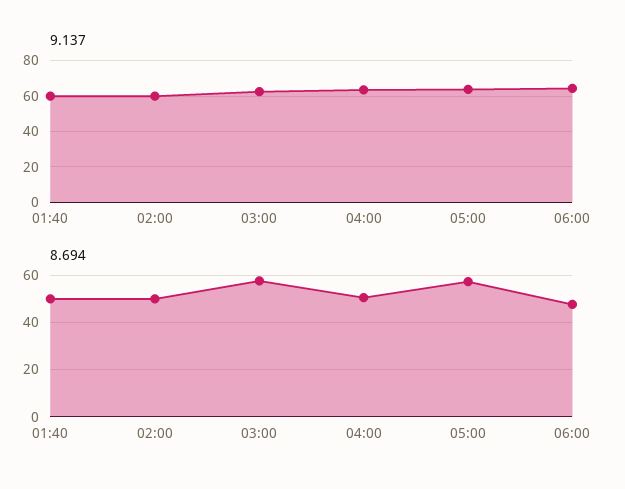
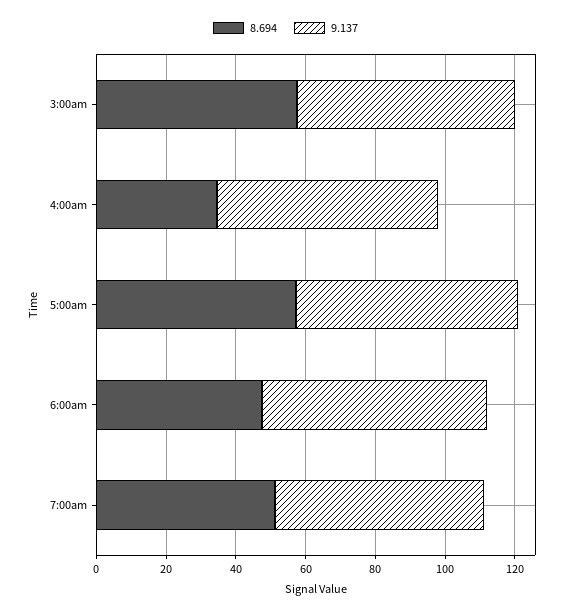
9.137, 01:40: 60 -> none
9.137, 02:00: 60 -> none
8.694, 01:40: 50 -> none
8.694, 02:00: 50 -> none
8.694, 04:00: 50 -> 35
8.694, 7:00am: none -> 50
9.137, 7:00am: none -> 60

